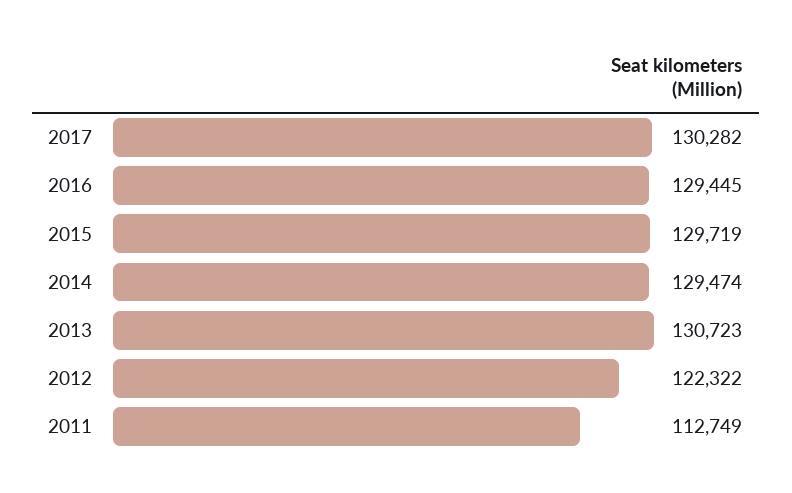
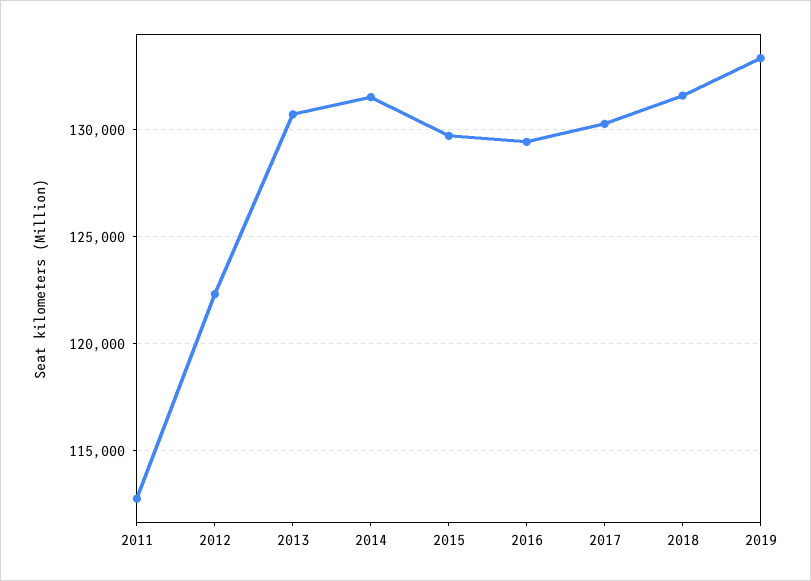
2014: 129474 -> 131500
2018: none -> 131500
2019: none -> 133500

